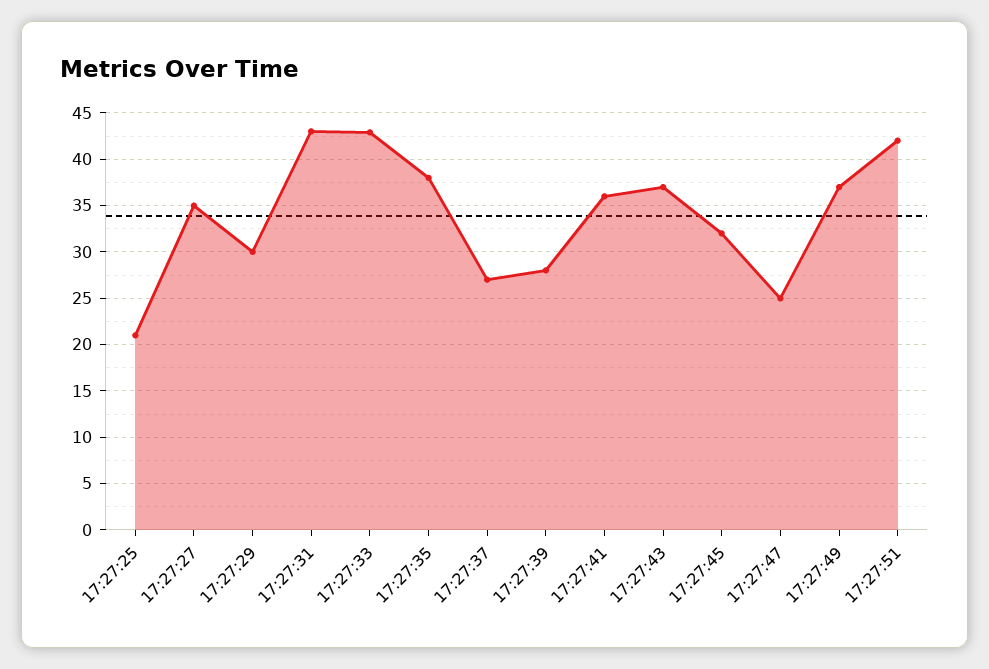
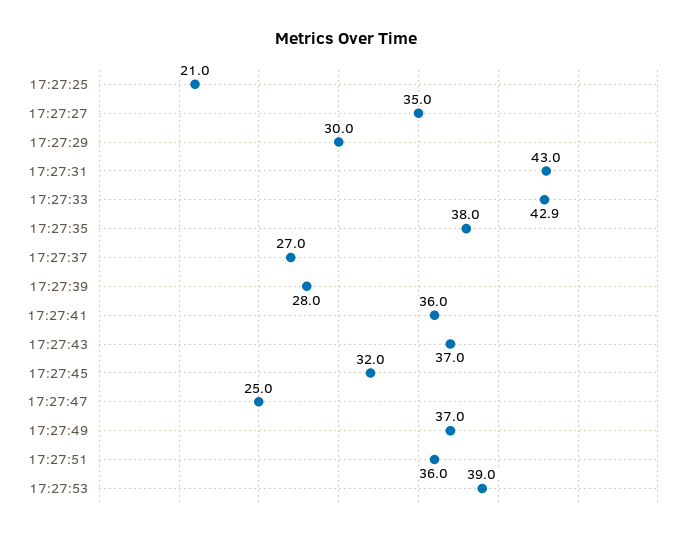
17:27:51: 42 -> 36
17:27:53: none -> 39

